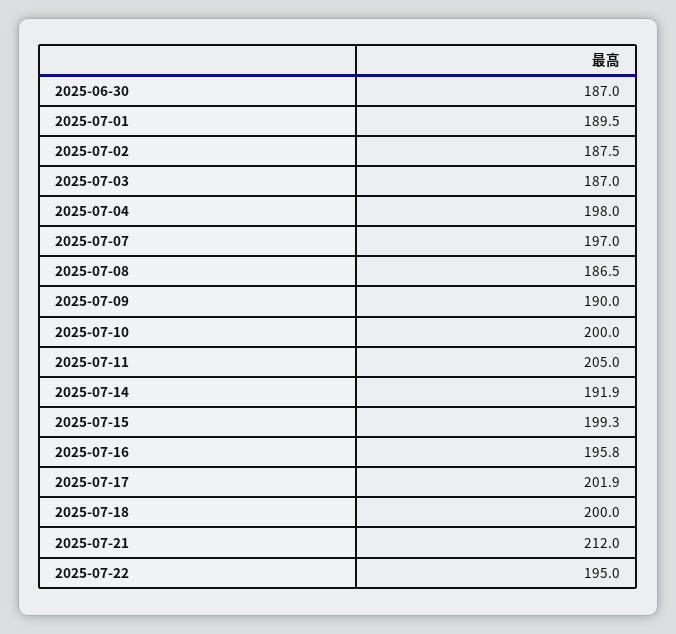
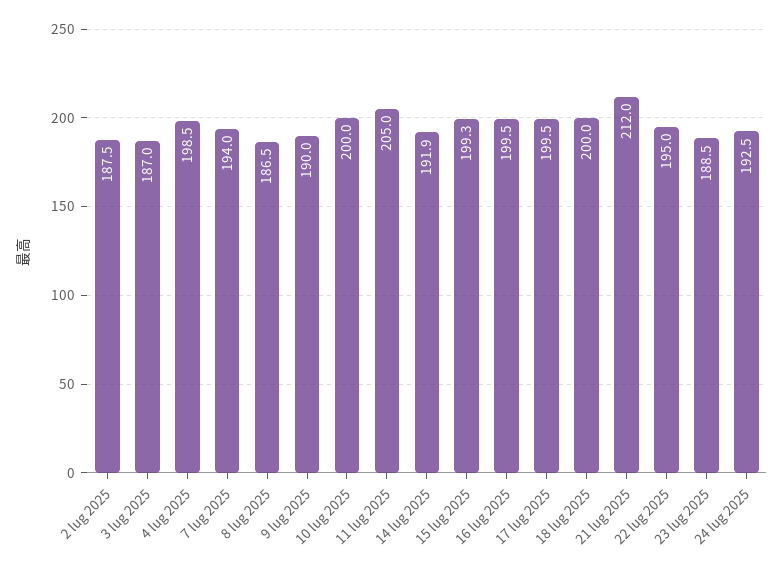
2025-06-30: 187 -> none
2025-07-01: 189.5 -> none
2025-07-04: 198 -> 198.5
2025-07-07: 197 -> 194
2025-07-16: 195.8 -> 199.5
2025-07-17: 201.9 -> 199.5
23 lug 2025: none -> 188.5
24 lug 2025: none -> 192.5

